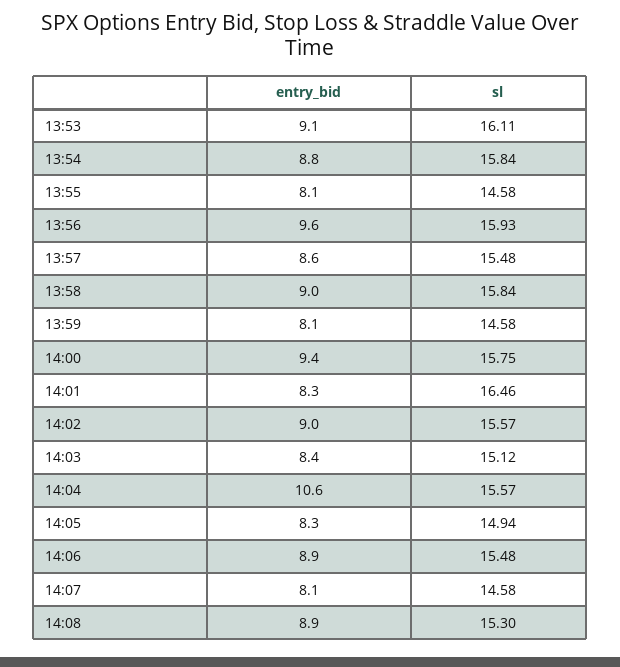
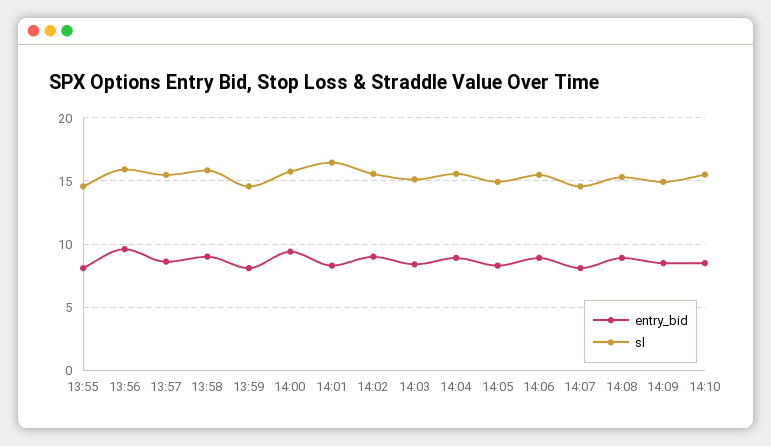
entry_bid, 13:53: 9.1 -> none
sl, 13:53: 16.11 -> none
entry_bid, 13:54: 8.8 -> none
sl, 13:54: 15.84 -> none
entry_bid, 14:04: 10.6 -> 9
entry_bid, 14:09: none -> 8.5
sl, 14:09: none -> 15
entry_bid, 14:10: none -> 8.5
sl, 14:10: none -> 15.5

